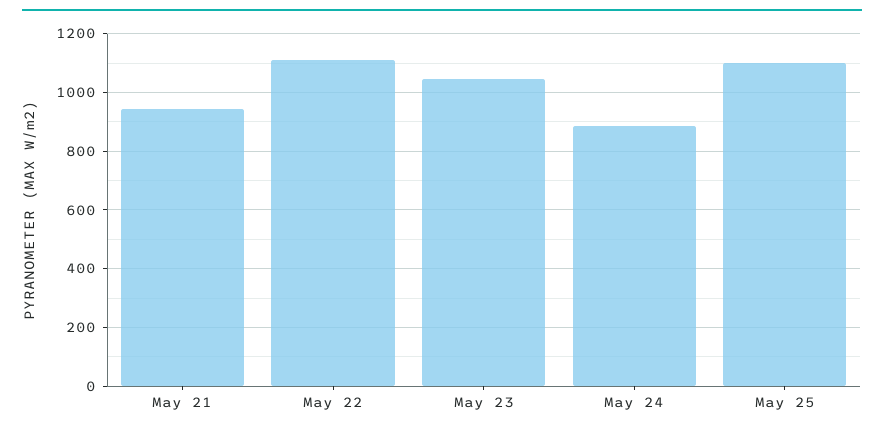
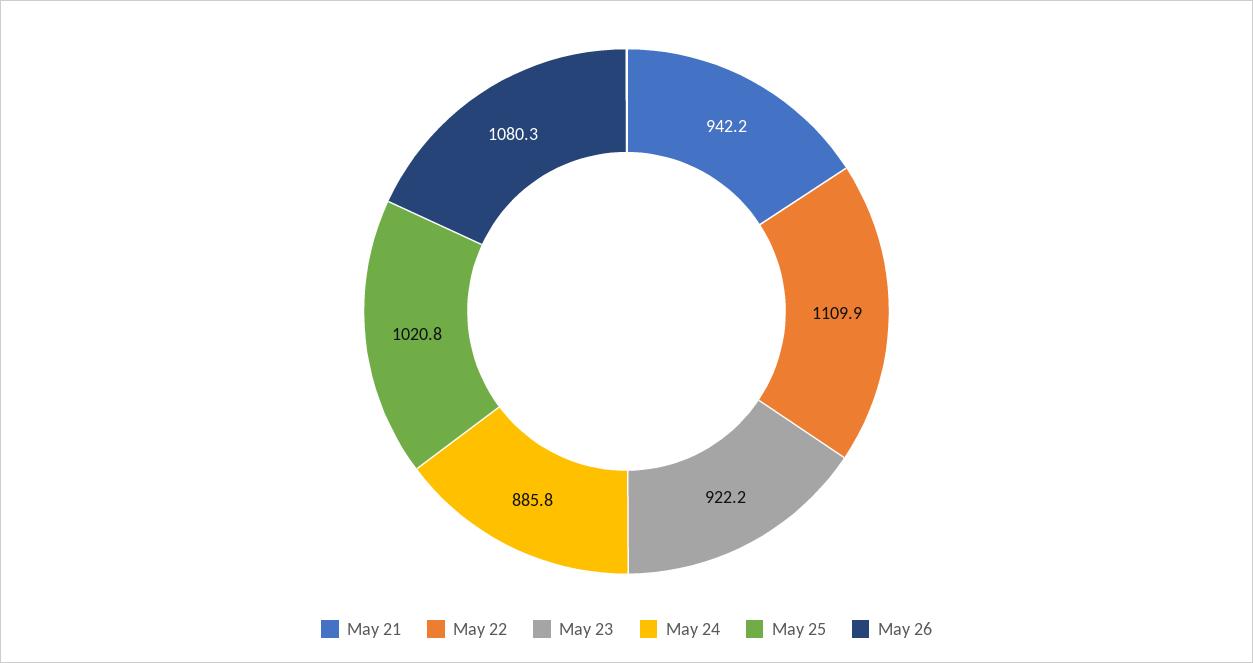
May 23: 1050 -> 922.2
May 25: 1100 -> 1020.8
May 26: none -> 1080.3

